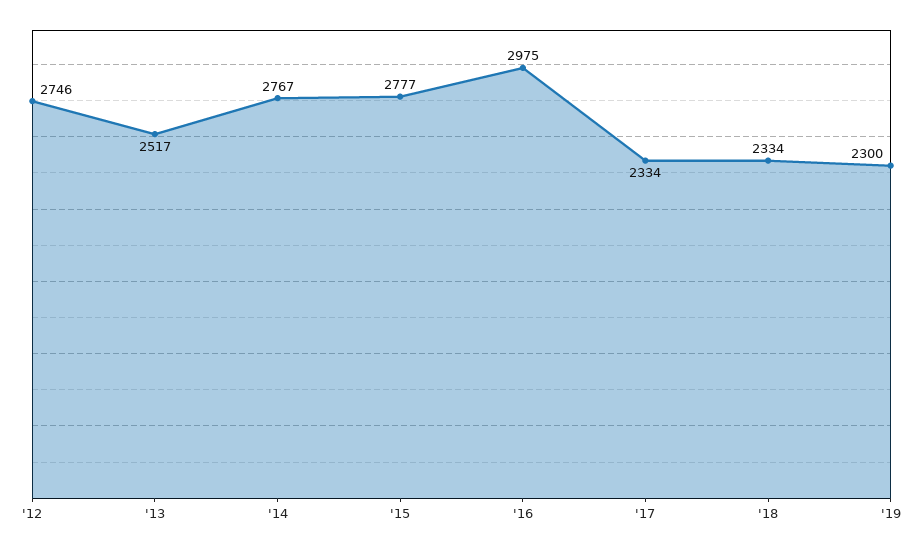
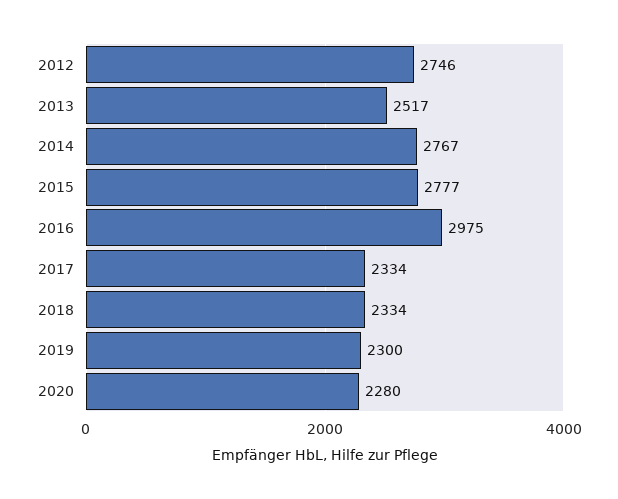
2020: none -> 2280

